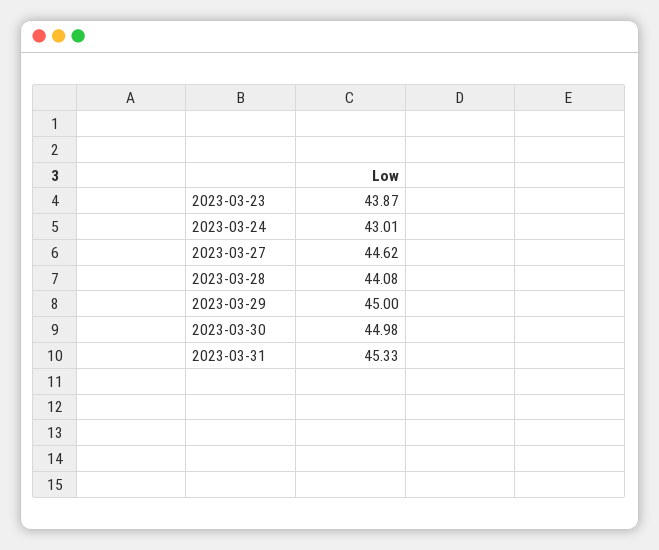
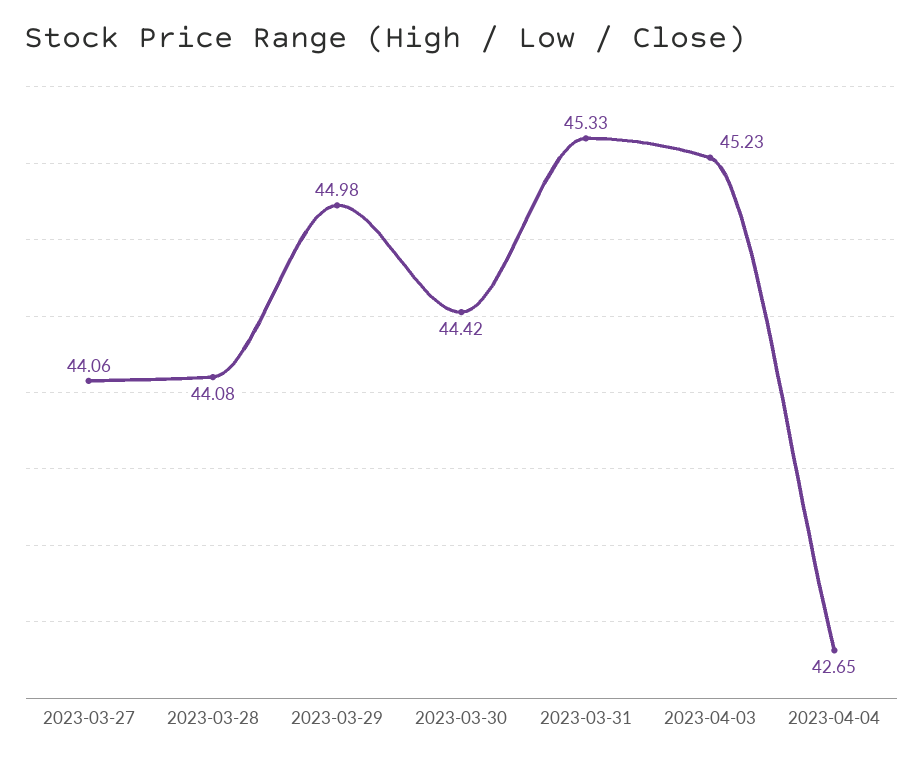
2023-03-23: 43.87 -> none
2023-03-24: 43.01 -> none
2023-03-27: 44.62 -> 44.06
2023-03-29: 45 -> 44.98
2023-03-30: 44.98 -> 44.42
2023-04-03: none -> 45.23
2023-04-04: none -> 42.65

